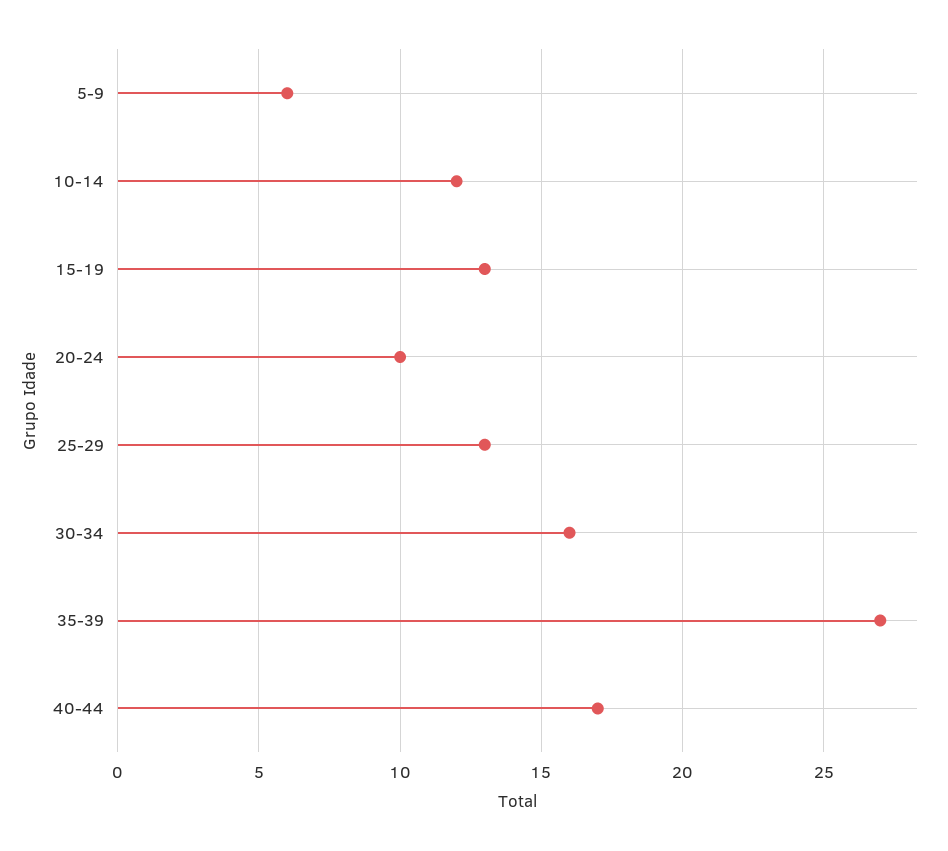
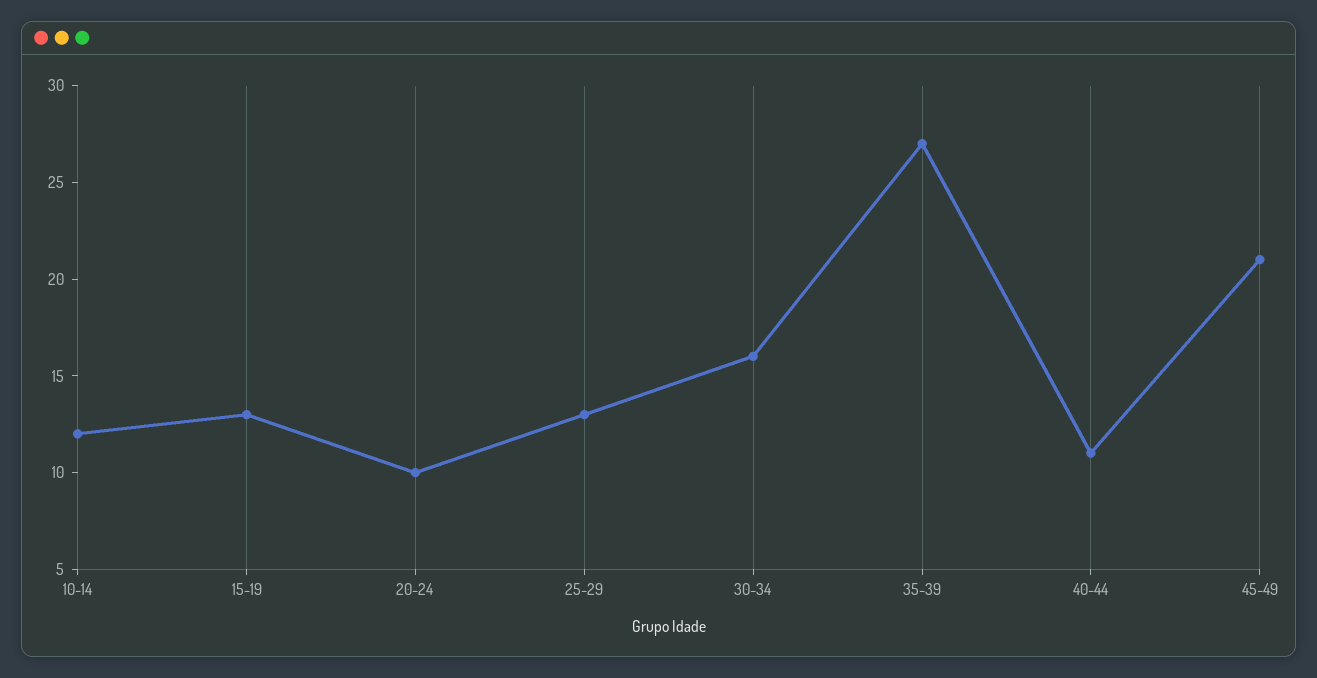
5-9: 6 -> none
40-44: 17 -> 11
45-49: none -> 21

